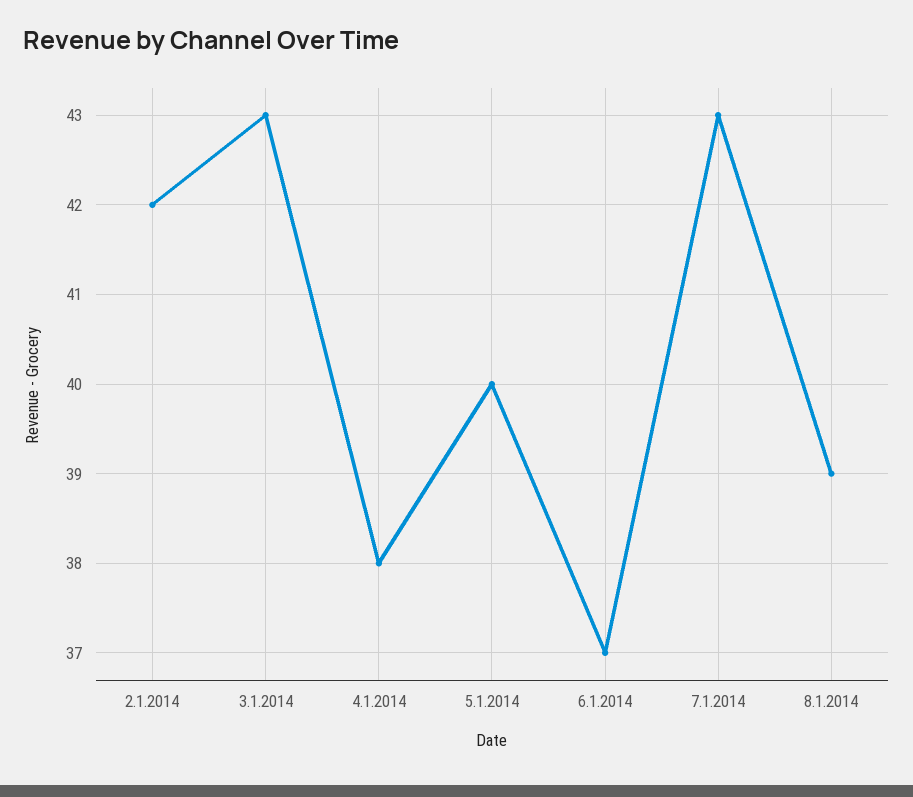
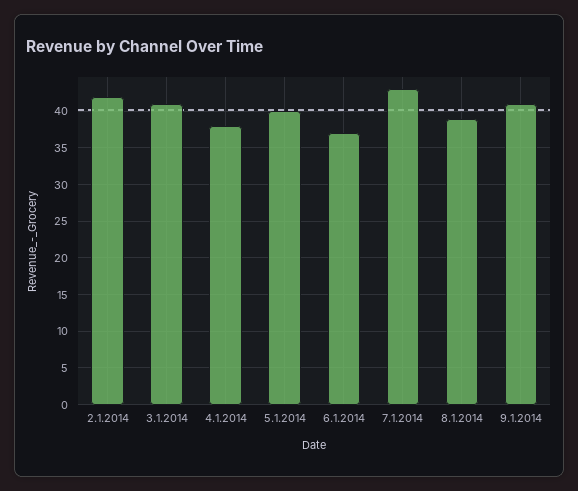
3.1.2014: 43 -> 41
9.1.2014: none -> 41

